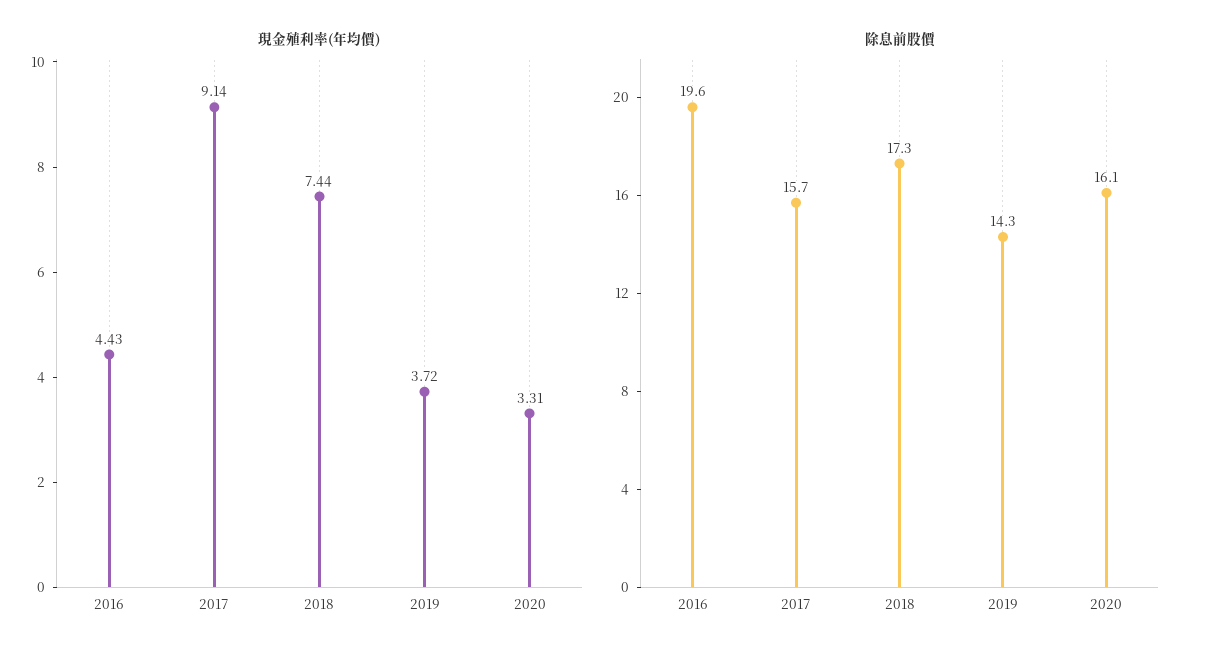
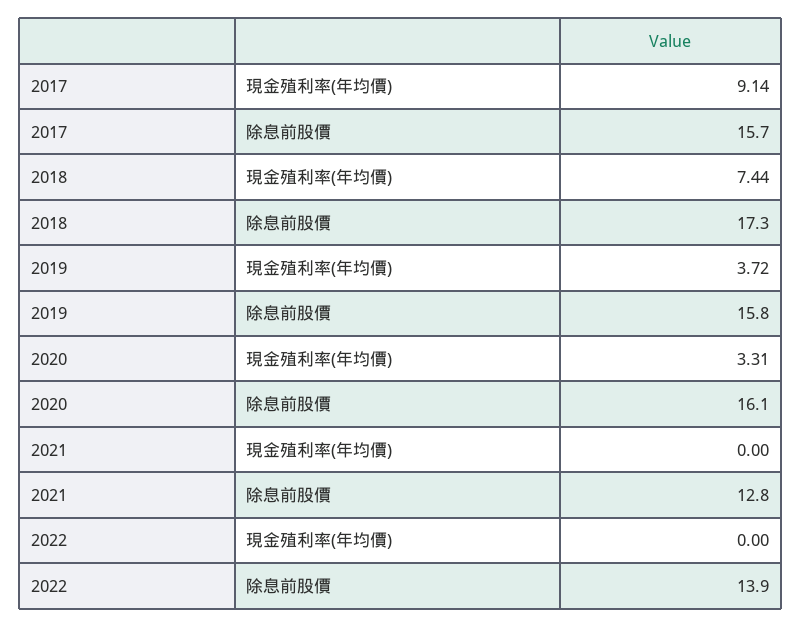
現金殖利率(年均價), 2016: 4.43 -> none
除息前股價, 2016: 19.6 -> none
除息前股價, 2019: 14.3 -> 15.8
現金殖利率(年均價), 2021: none -> 0
除息前股價, 2021: none -> 12.8
現金殖利率(年均價), 2022: none -> 0
除息前股價, 2022: none -> 13.9

